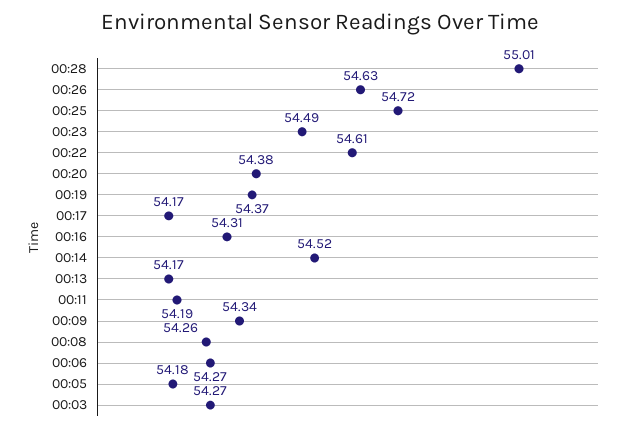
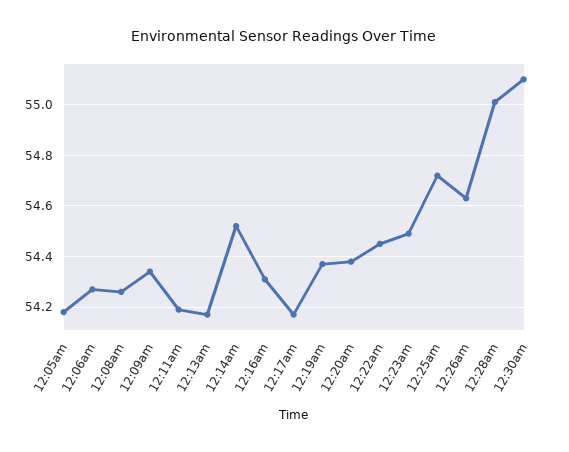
00:22: 54.61 -> 54.45
00:03: 54.27 -> none
12:30am: none -> 55.1

